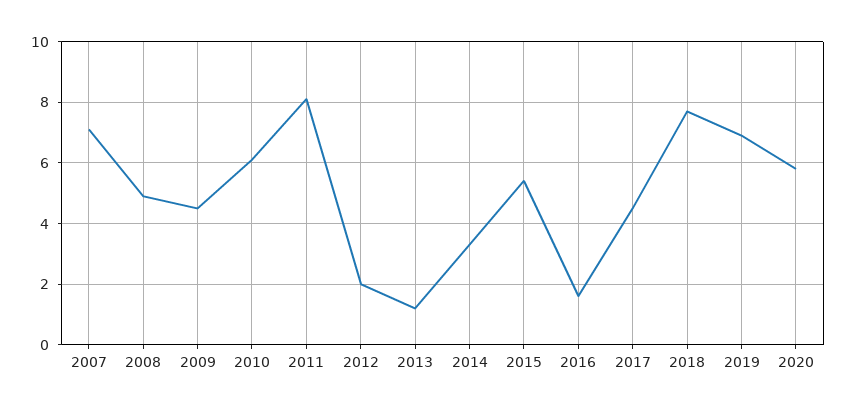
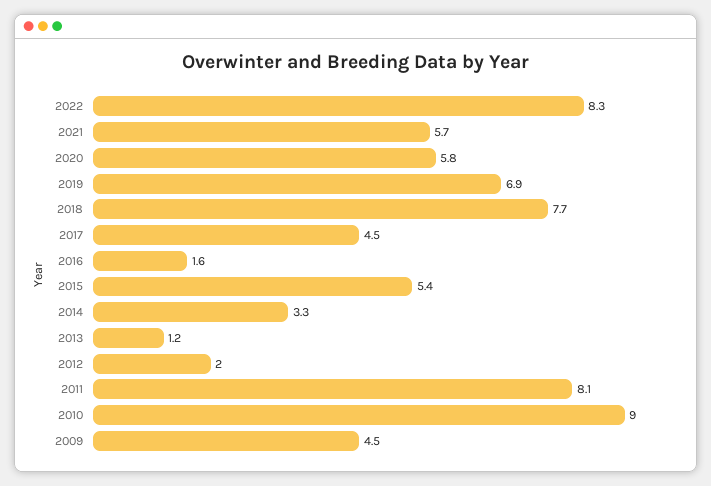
2007: 7 -> none
2008: 5 -> none
2010: 6 -> 9
2022: none -> 8.3
2021: none -> 5.7

